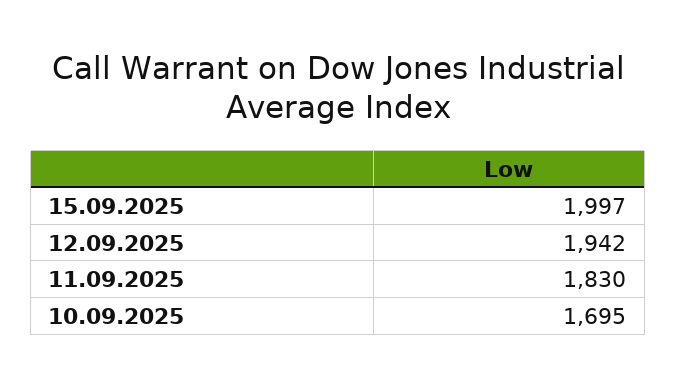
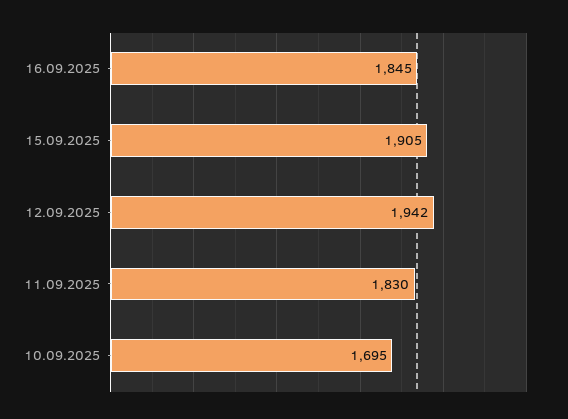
15.09.2025: 1997 -> 1905
16.09.2025: none -> 1845

